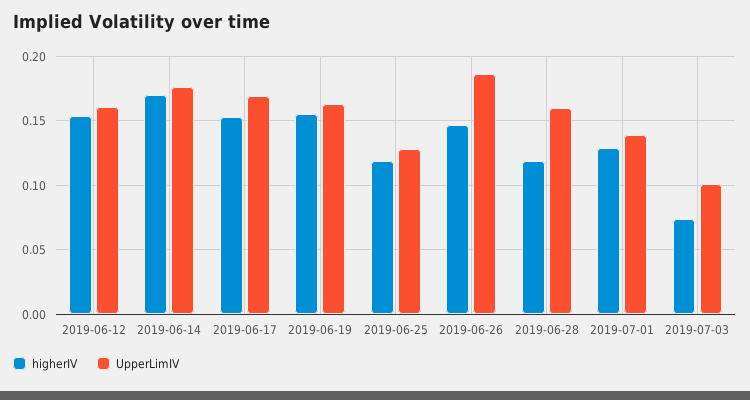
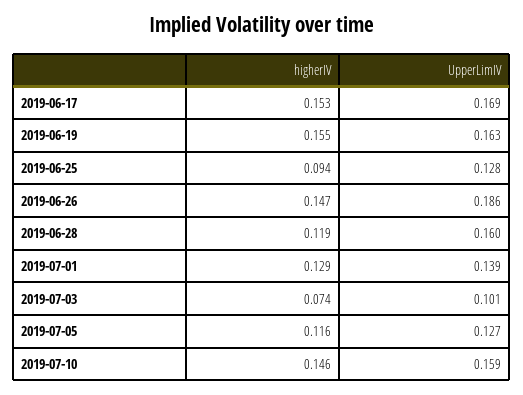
higherIV, 2019-06-12: 0.155 -> none
UpperLimIV, 2019-06-12: 0.16 -> none
higherIV, 2019-06-14: 0.17 -> none
UpperLimIV, 2019-06-14: 0.175 -> none
higherIV, 2019-06-25: 0.12 -> 0.094
higherIV, 2019-07-05: none -> 0.116
UpperLimIV, 2019-07-05: none -> 0.127
higherIV, 2019-07-10: none -> 0.146
UpperLimIV, 2019-07-10: none -> 0.159

